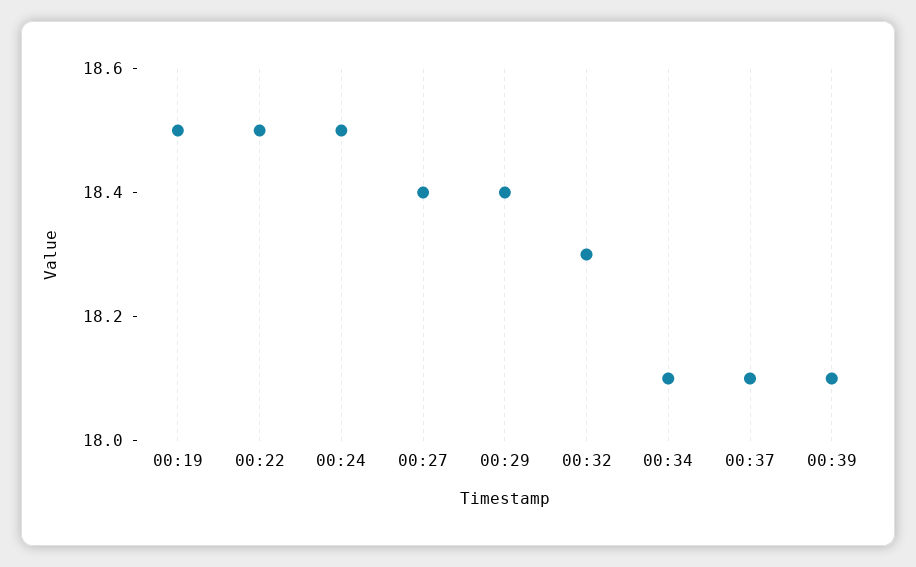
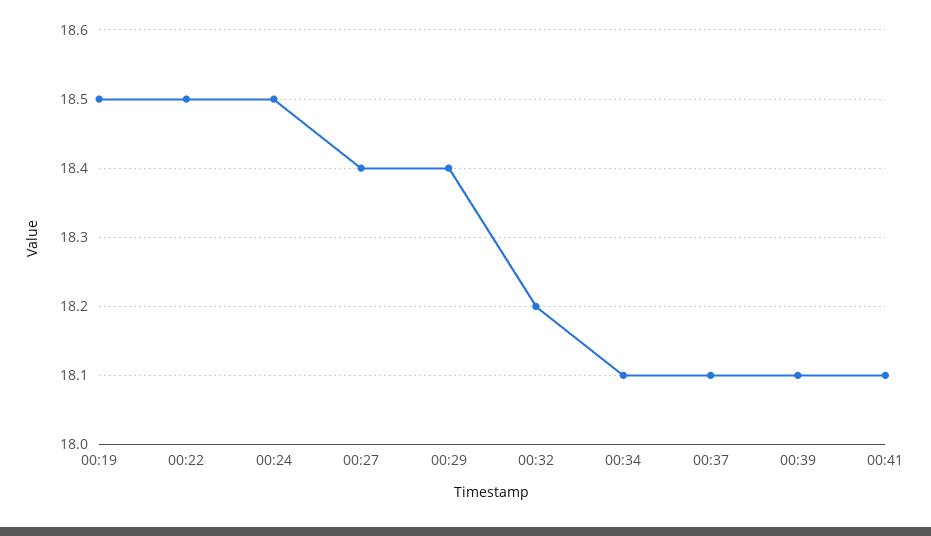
00:32: 18.3 -> 18.2
00:41: none -> 18.1

